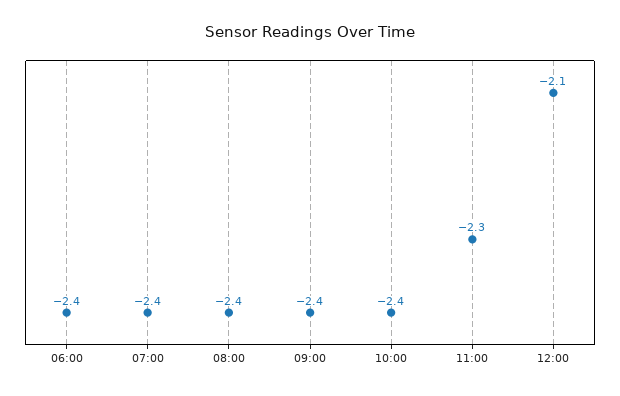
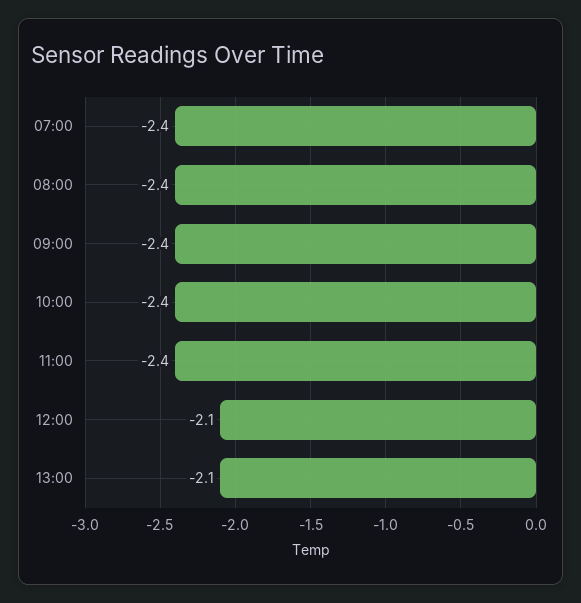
06:00: -2.4 -> none
11:00: -2.3 -> -2.4
13:00: none -> -2.1

